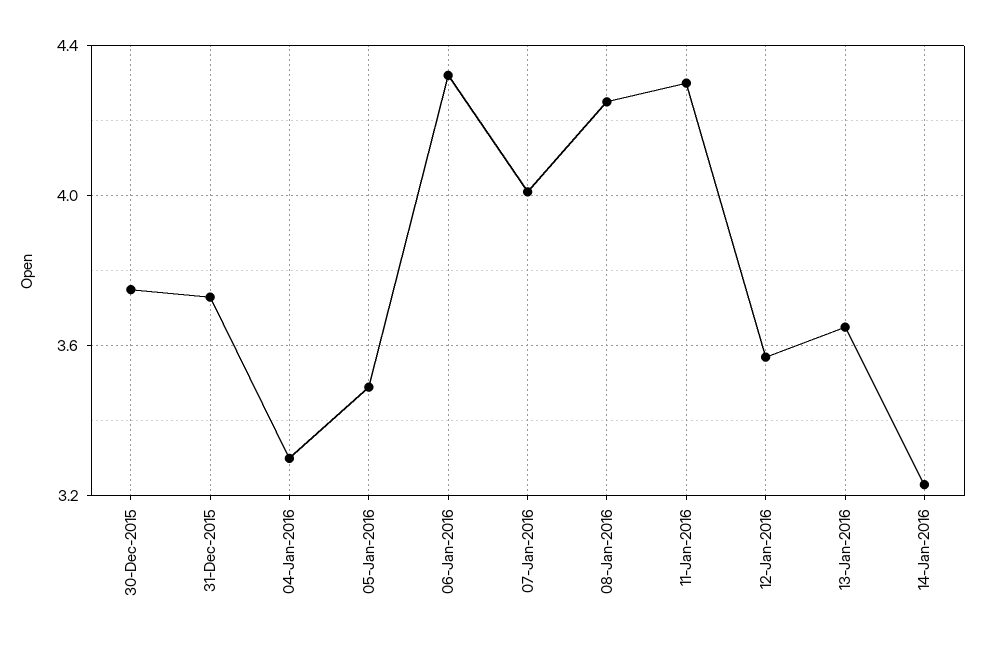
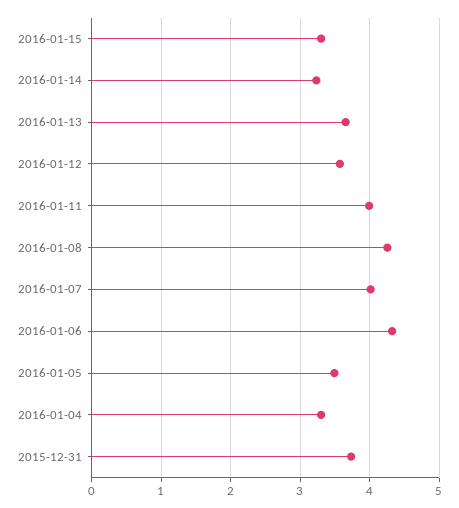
30-Dec-2015: 3.75 -> none
11-Jan-2016: 4.3 -> 4
2016-01-15: none -> 3.3

